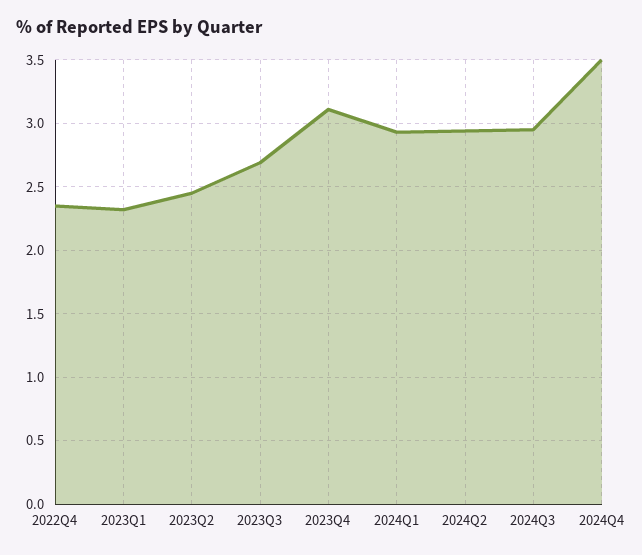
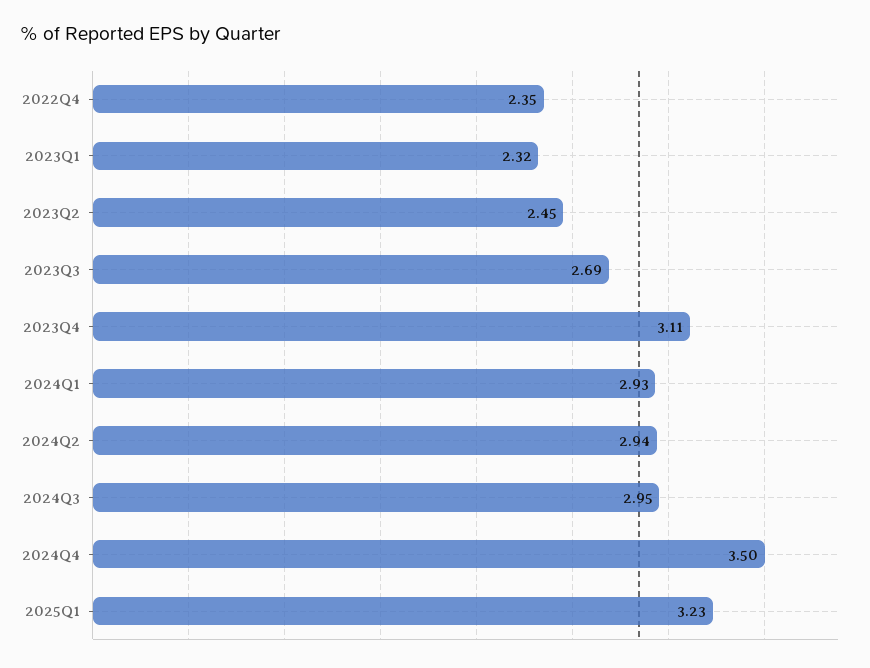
2025Q1: none -> 3.23

